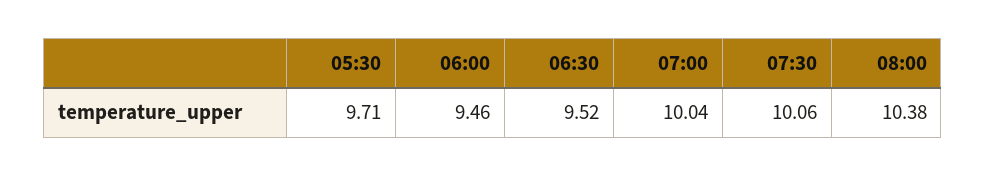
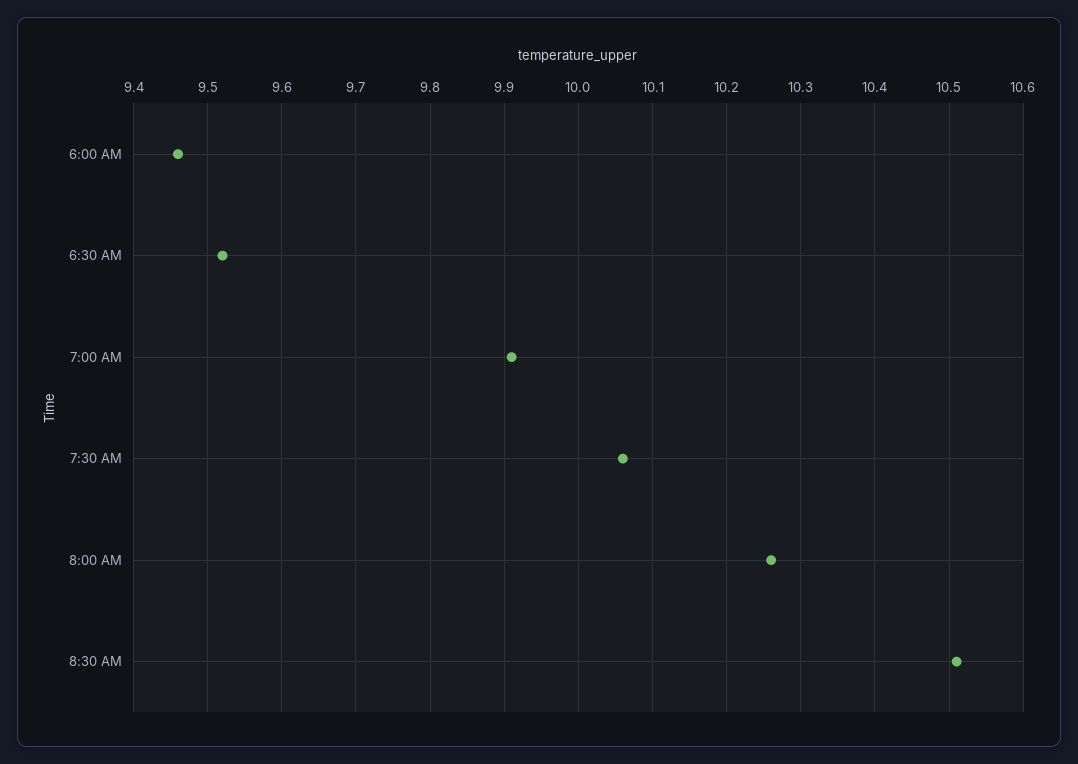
05:30: 9.71 -> none
07:00: 10.04 -> 9.91
08:00: 10.38 -> 10.26
8:30 AM: none -> 10.51

